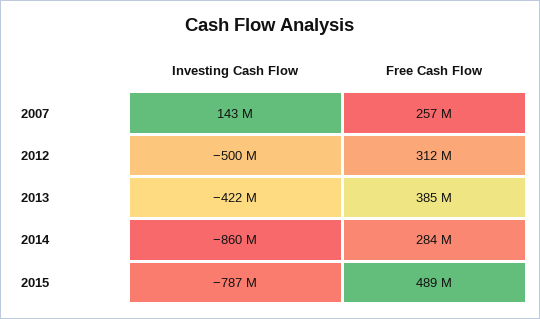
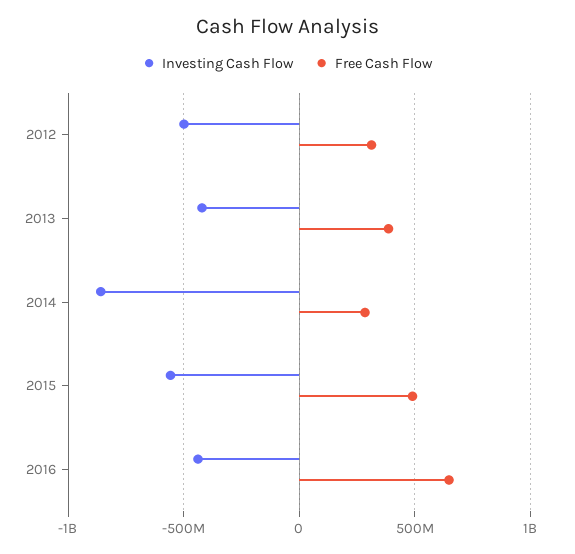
Investing Cash Flow, 2007: 143000000 -> none
Free Cash Flow, 2007: 257000000 -> none
Investing Cash Flow, 2015: -787000000 -> -550000000
Investing Cash Flow, 2016: none -> -450000000
Free Cash Flow, 2016: none -> 650000000

